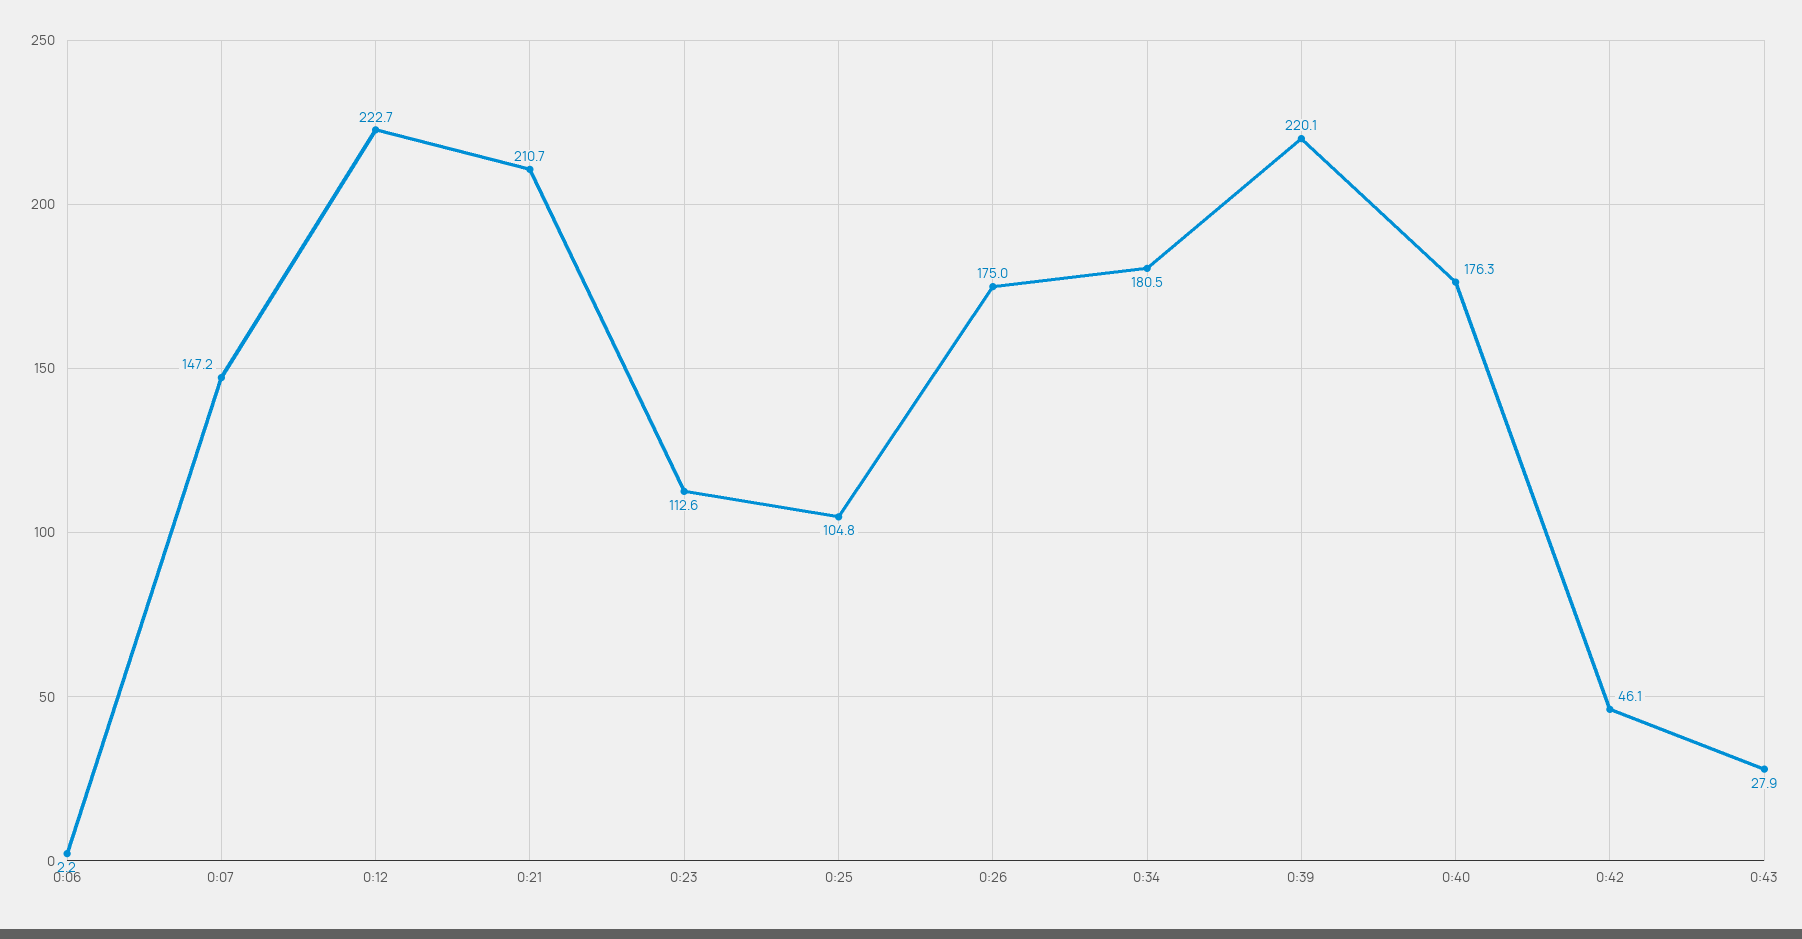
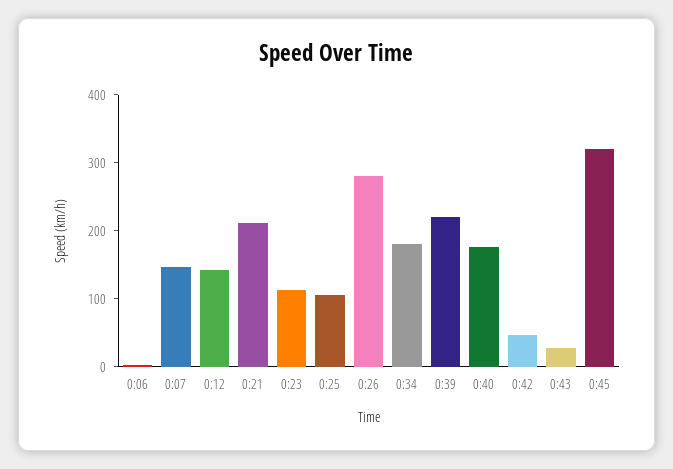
0:12: 222.7 -> 140
0:26: 175 -> 280
0:45: none -> 320

